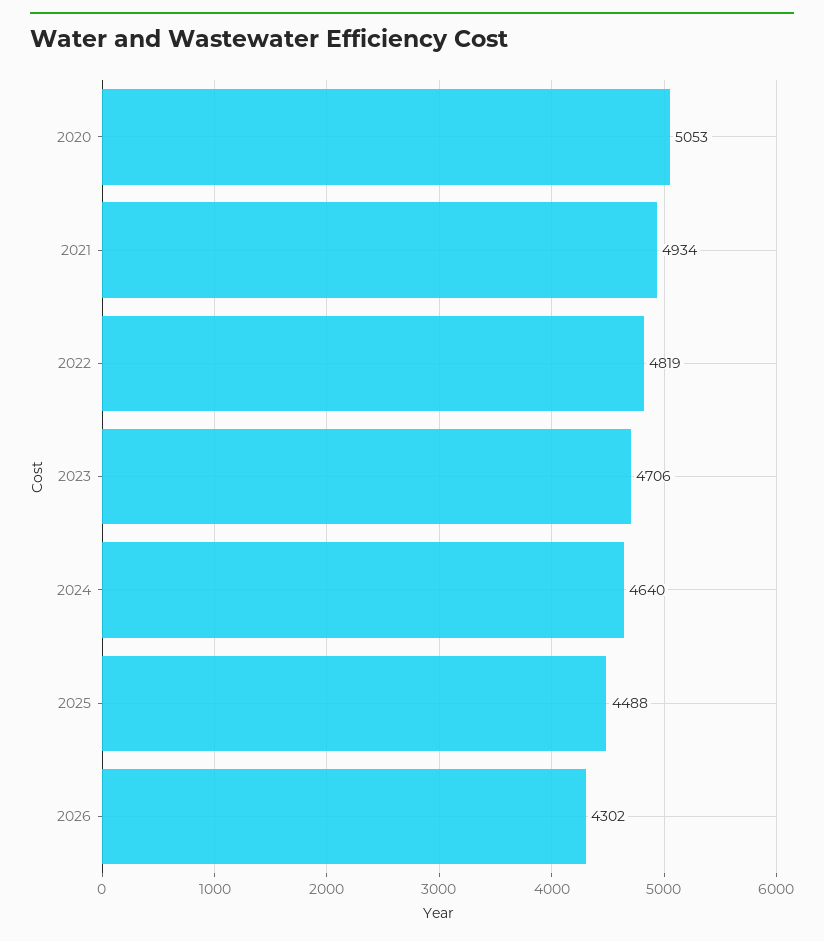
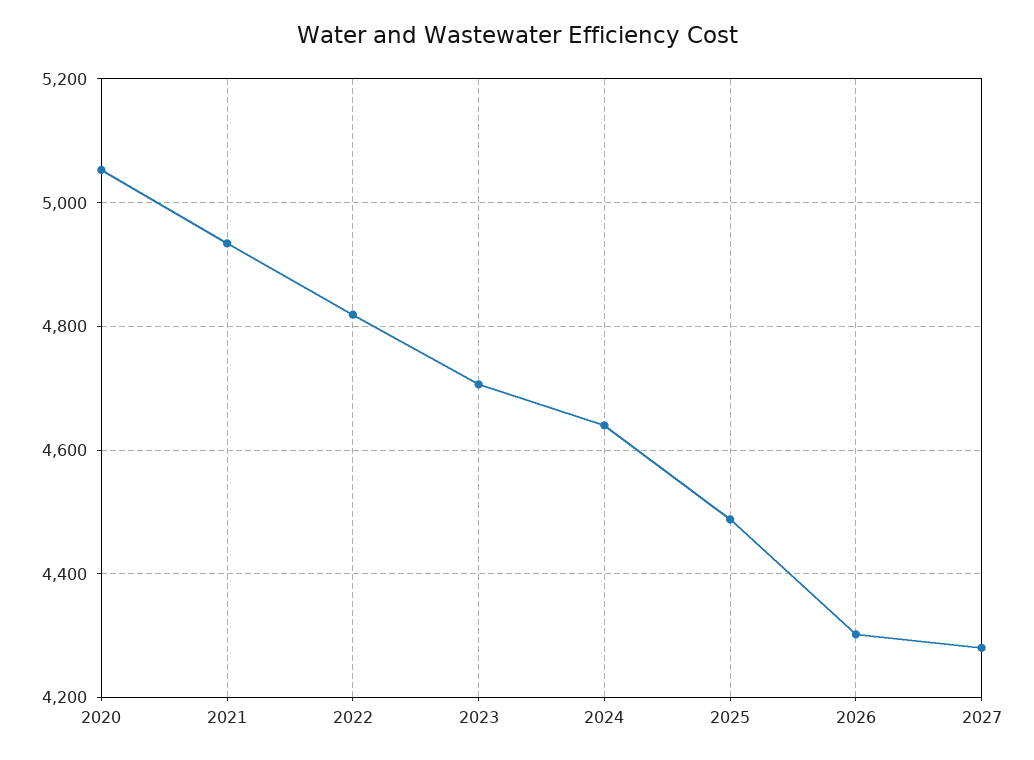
2027: none -> 4280

